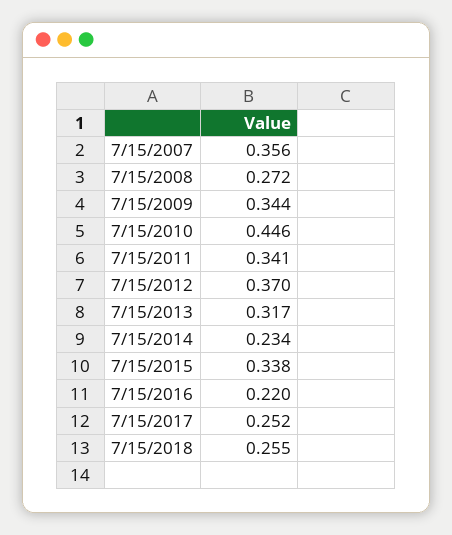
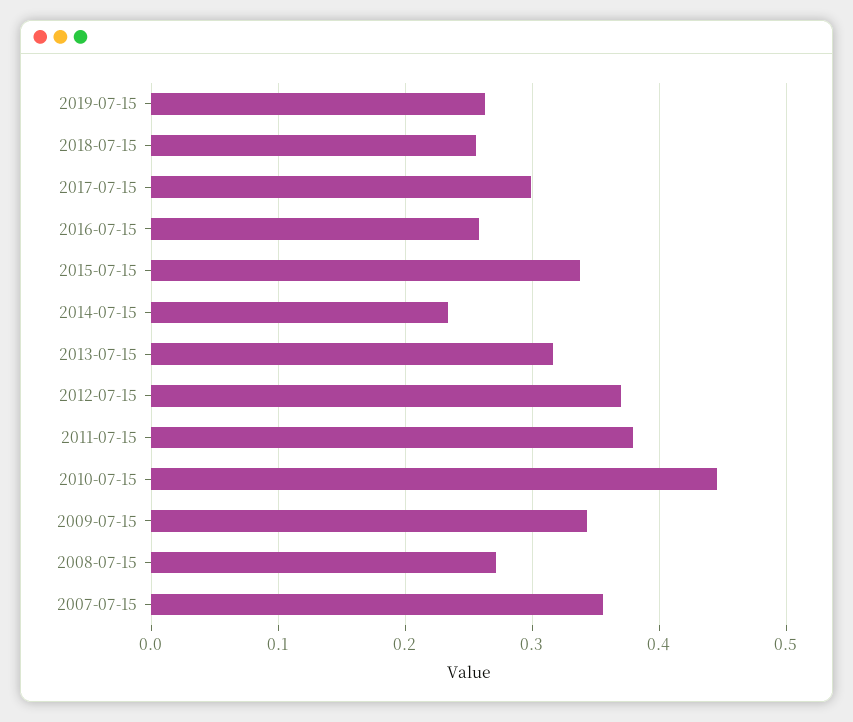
7/15/2011: 0.341 -> 0.38
7/15/2016: 0.22 -> 0.26
7/15/2017: 0.252 -> 0.3
2019-07-15: none -> 0.26

